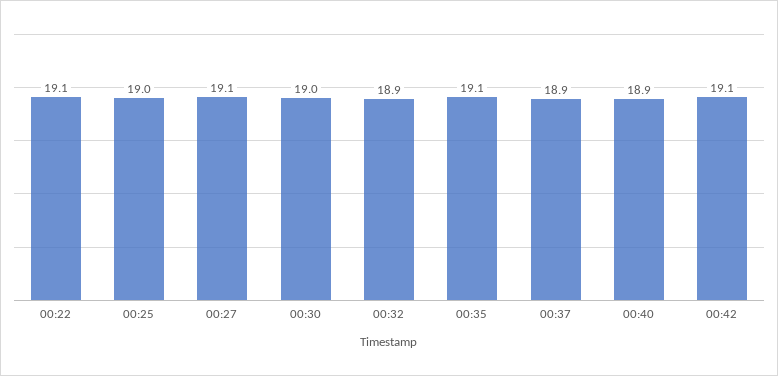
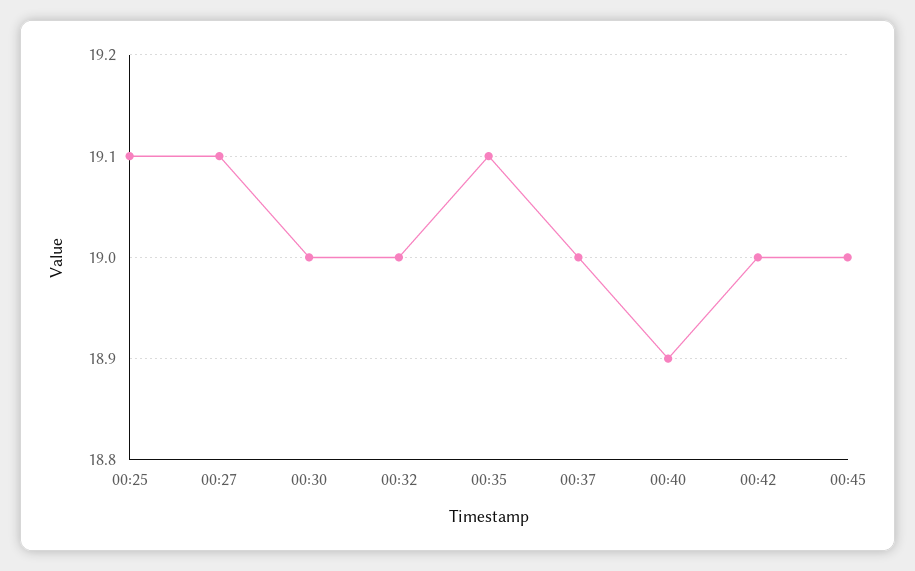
00:22: 19.1 -> none
00:25: 19 -> 19.1
00:32: 18.9 -> 19
00:37: 18.9 -> 19
00:42: 19.1 -> 19
00:45: none -> 19

